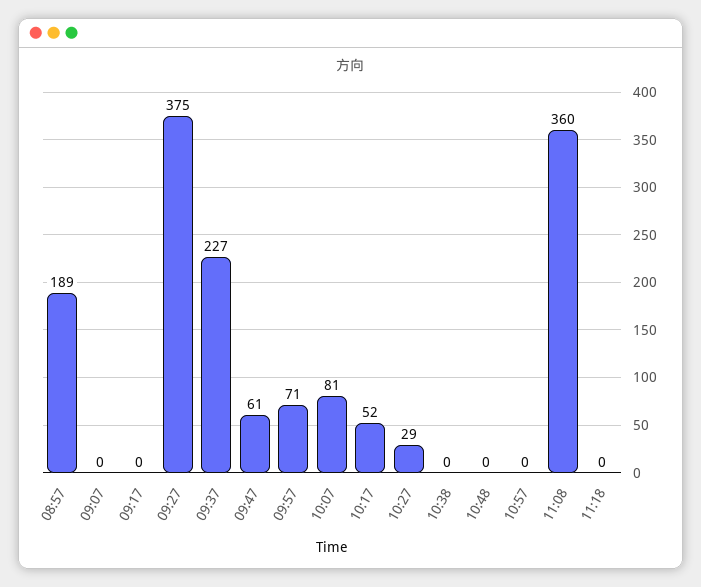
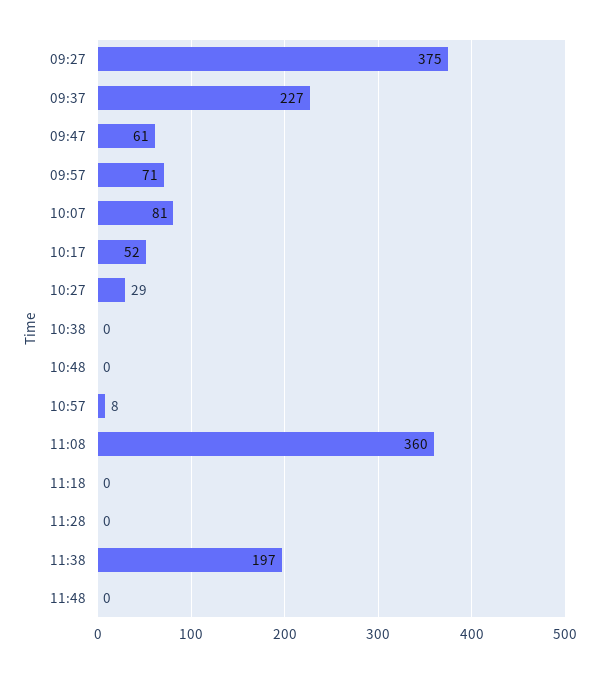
08:57: 189 -> none
09:07: 0 -> none
09:17: 0 -> none
10:57: 0 -> 8
11:28: none -> 0
11:38: none -> 197
11:48: none -> 0

